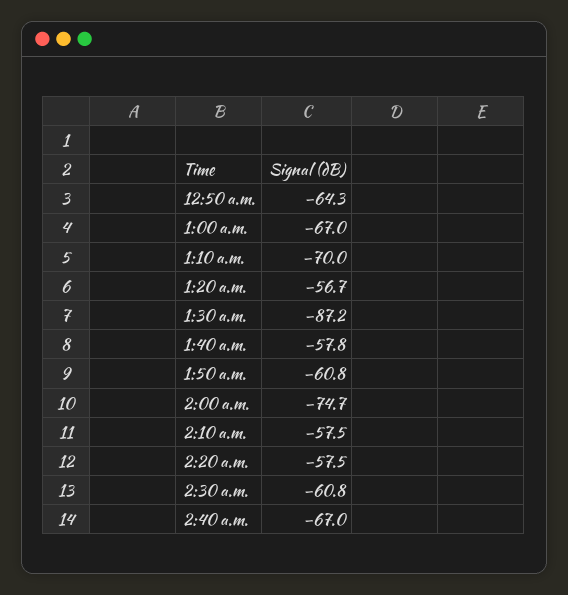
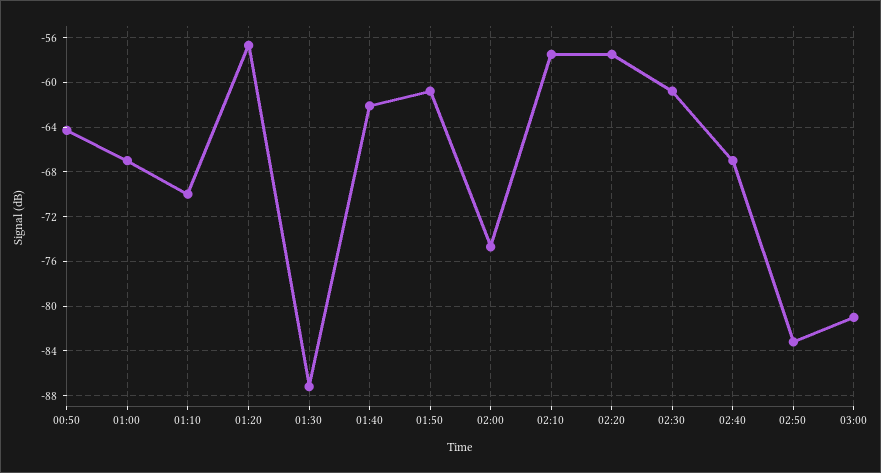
1:40 a.m.: -57.8 -> -62
02:50: none -> -83
03:00: none -> -81

